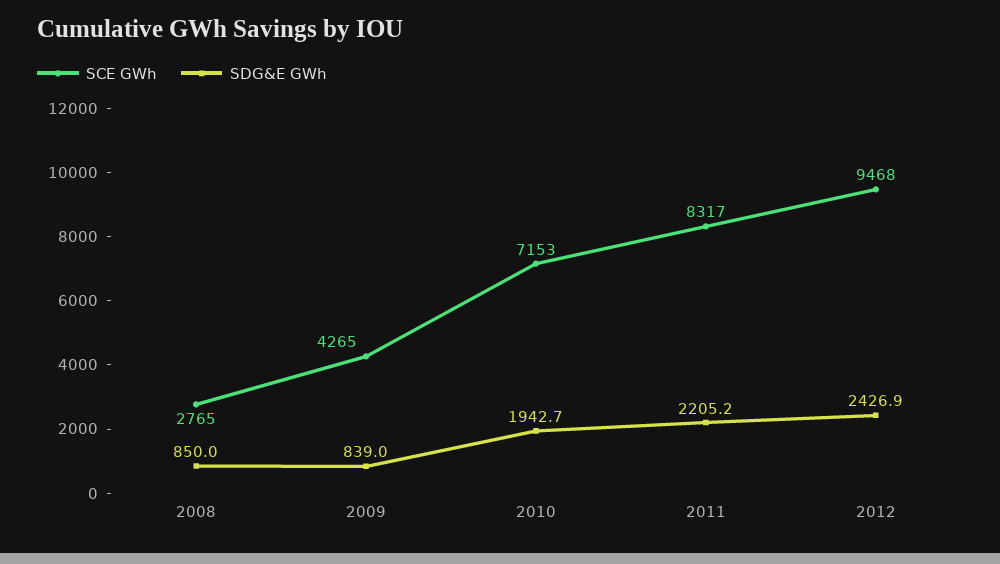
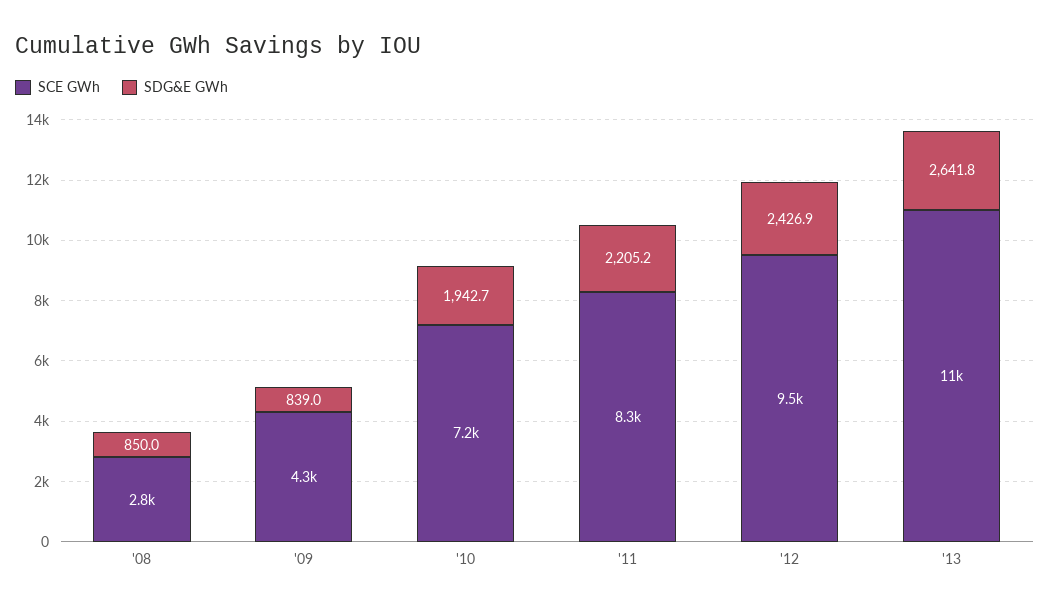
SCE GWh, '13: none -> 11000
SDG&E GWh, '13: none -> 2641.8

